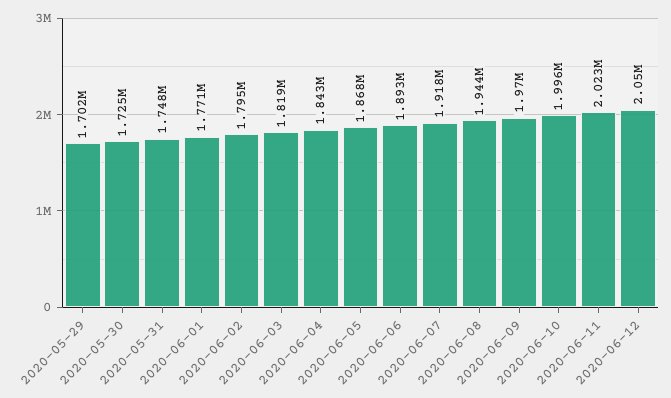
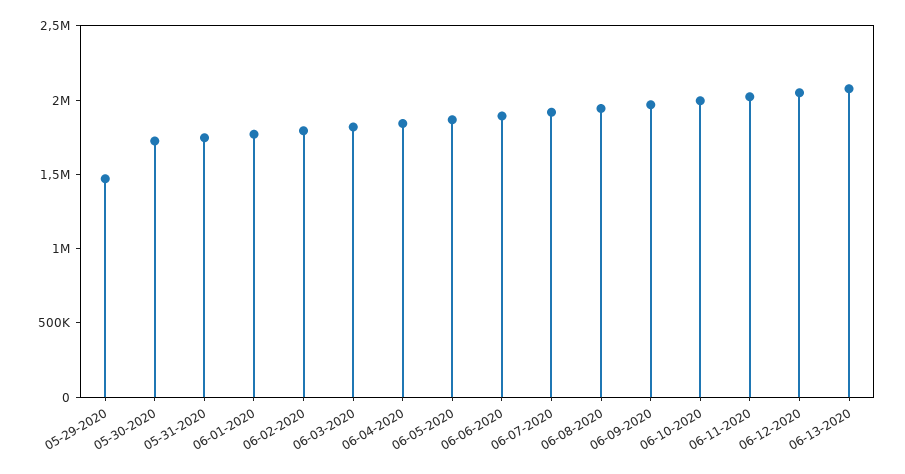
2020-05-29: 1702000 -> 1500000
06-13-2020: none -> 2100000

